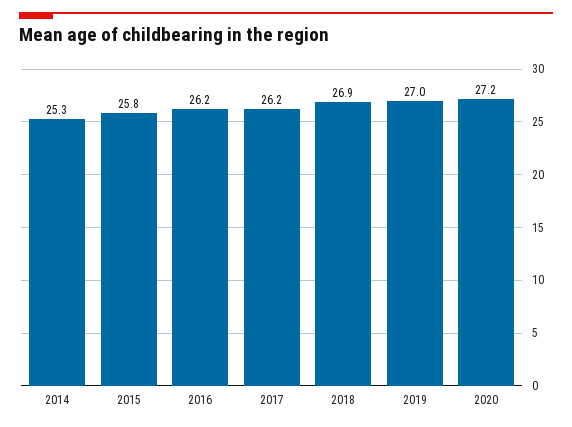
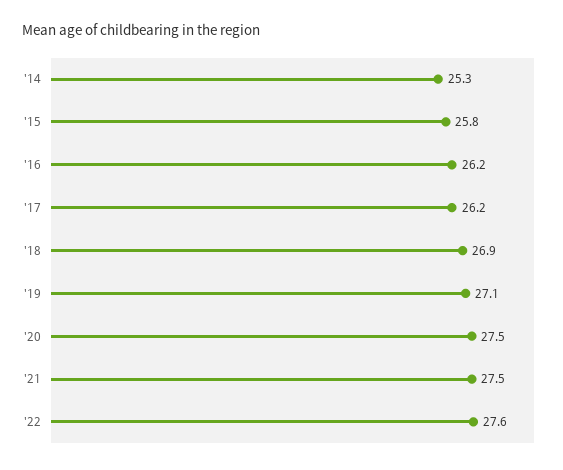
2019: 27 -> 27.1
2020: 27.2 -> 27.5
'21: none -> 27.5
'22: none -> 27.6

